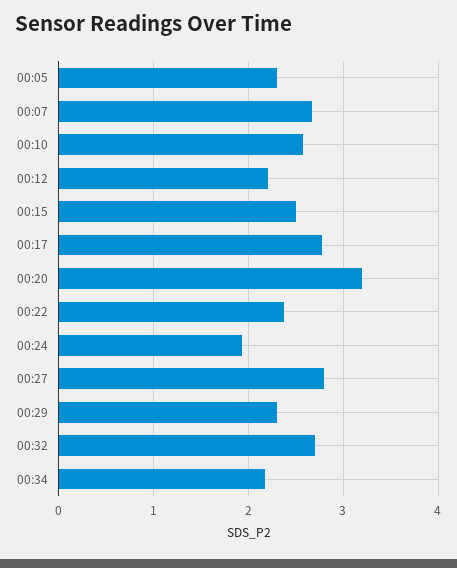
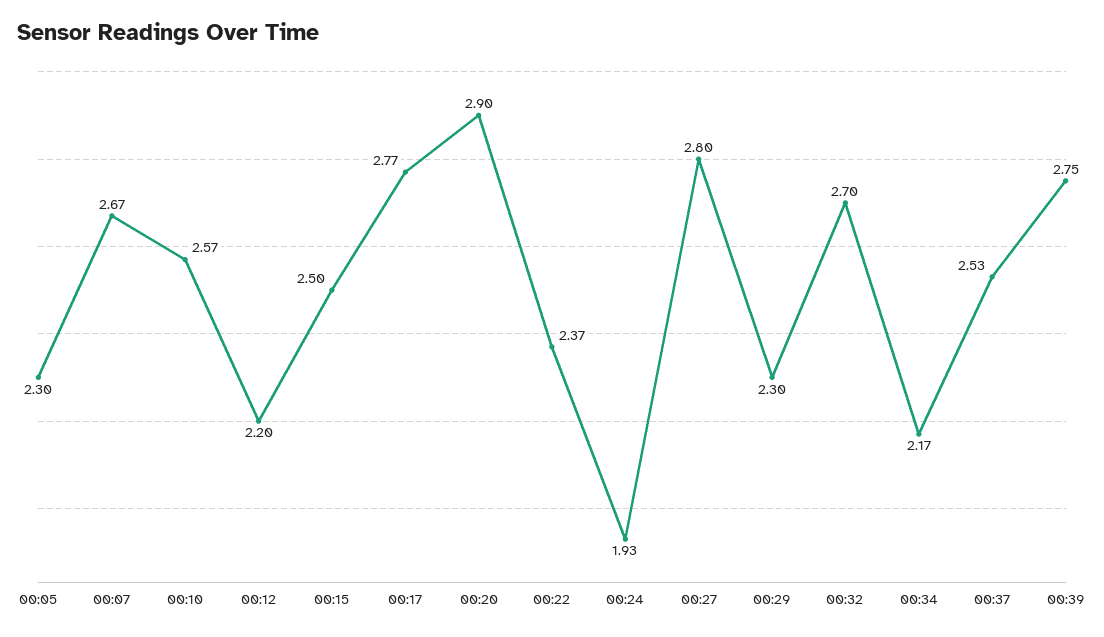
00:20: 3.2 -> 2.9
00:37: none -> 2.53
00:39: none -> 2.75

